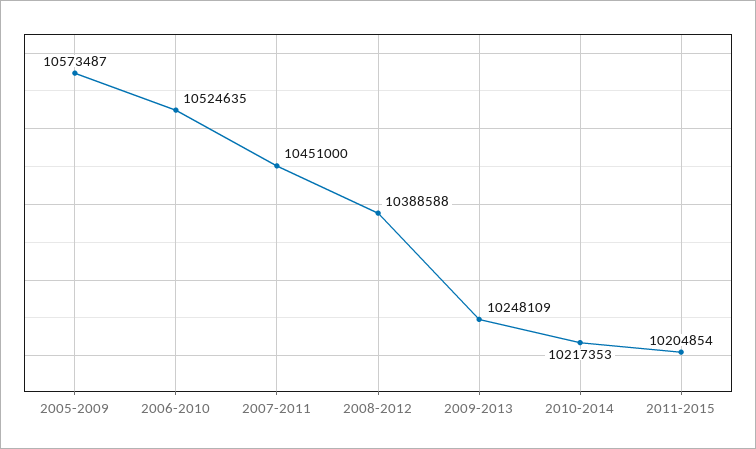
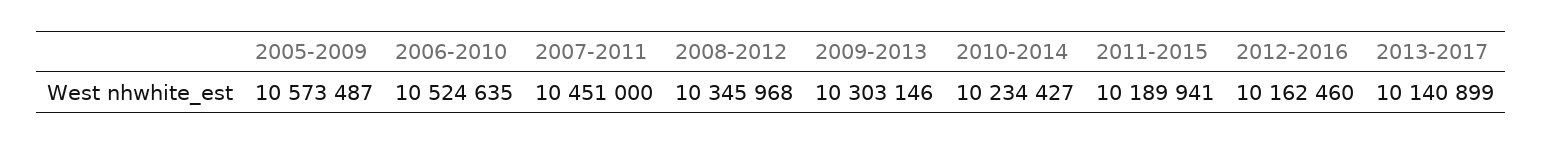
2008-2012: 10388588 -> 10345968
2009-2013: 10248109 -> 10303146
2010-2014: 10217353 -> 10234427
2011-2015: 10204854 -> 10189941
2012-2016: none -> 10162460
2013-2017: none -> 10140899

